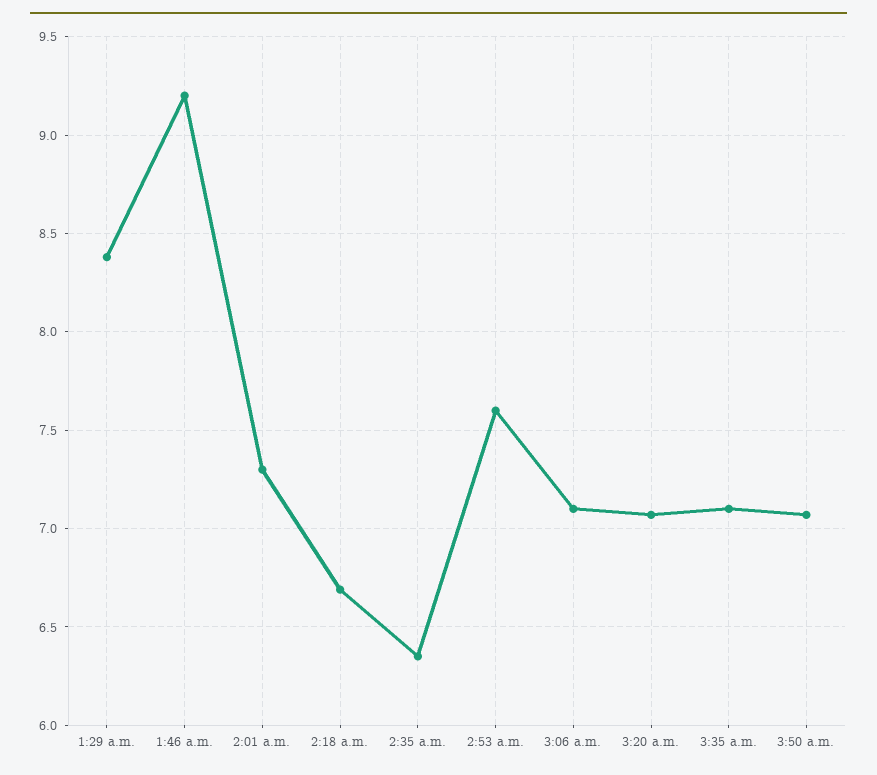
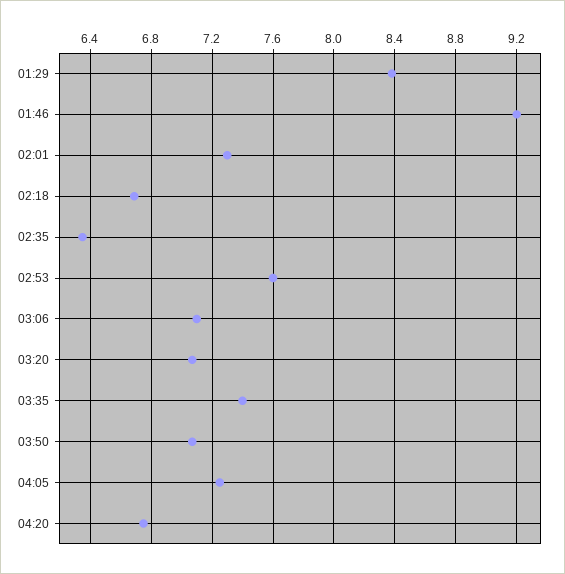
3:35 a.m.: 7.1 -> 7.4
04:05: none -> 7.25
04:20: none -> 6.75

